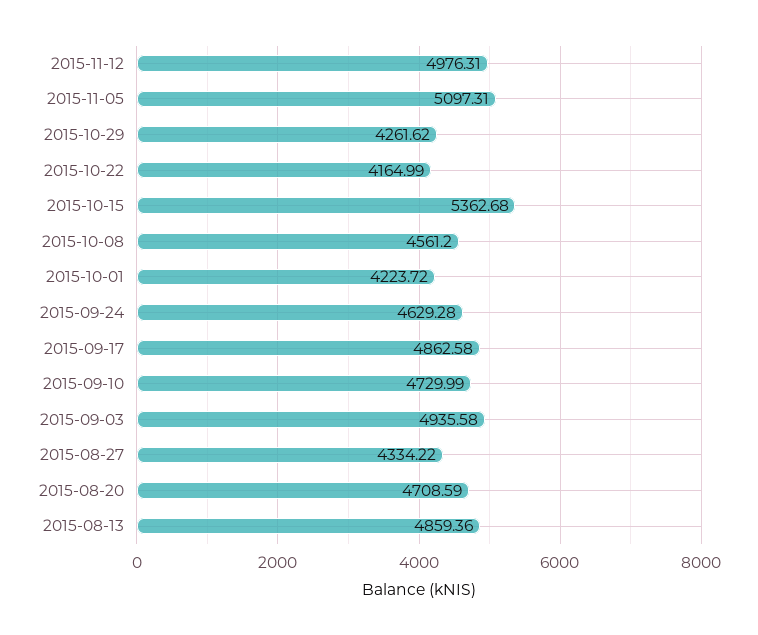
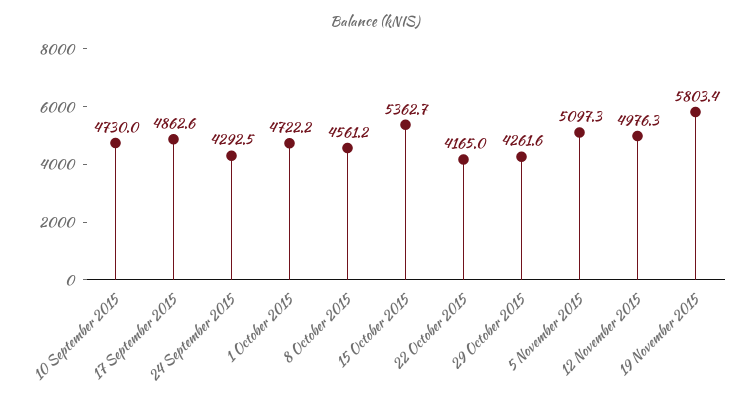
2015-10-01: 4223.72 -> 4722.2
2015-09-24: 4629.28 -> 4292.5
2015-09-03: 4935.58 -> none
2015-08-27: 4334.22 -> none
2015-08-20: 4708.59 -> none
2015-08-13: 4859.36 -> none
19 November 2015: none -> 5803.4

